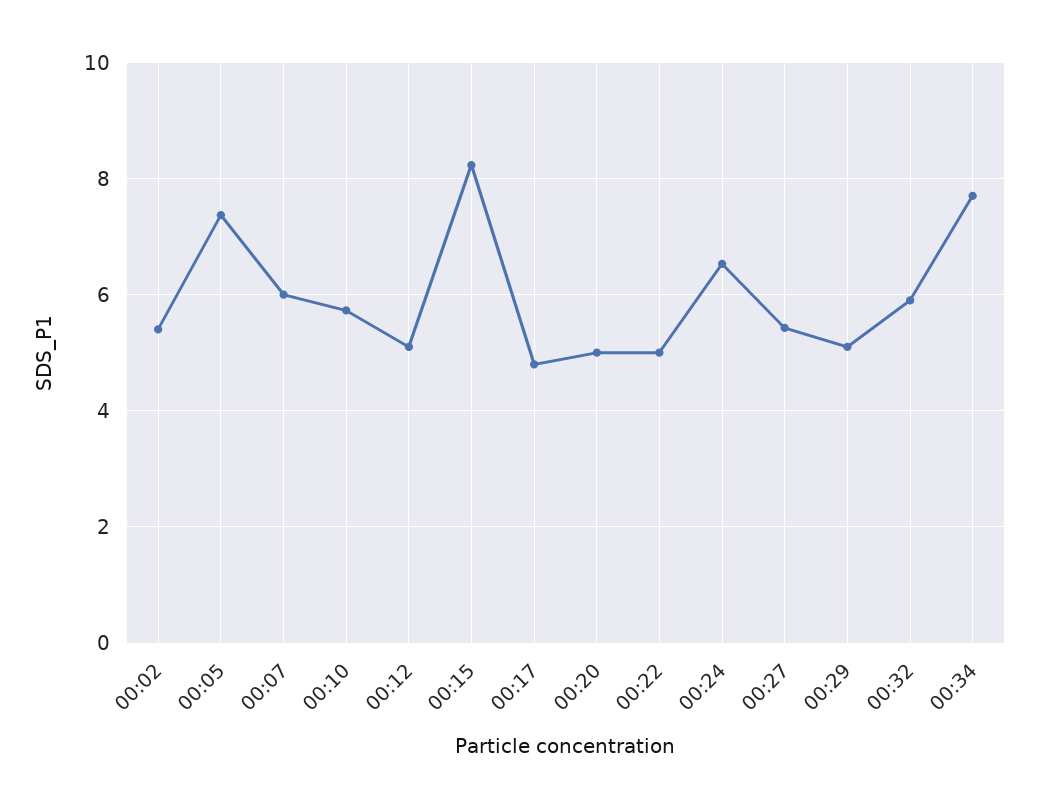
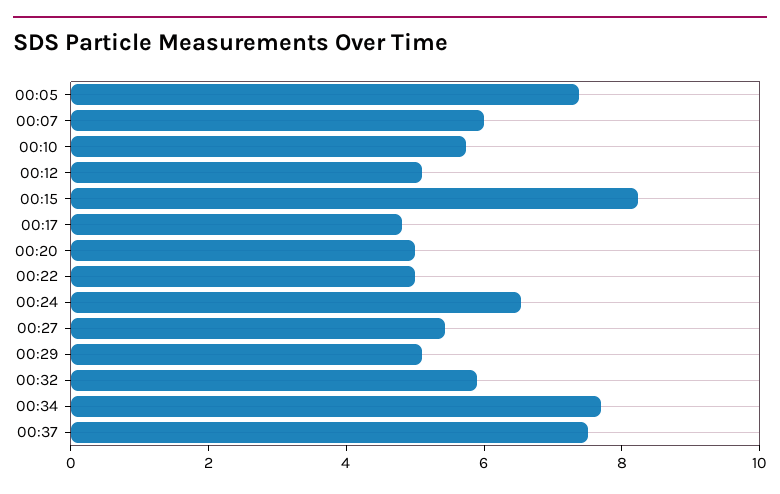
00:02: 5.4 -> none
00:37: none -> 7.5

